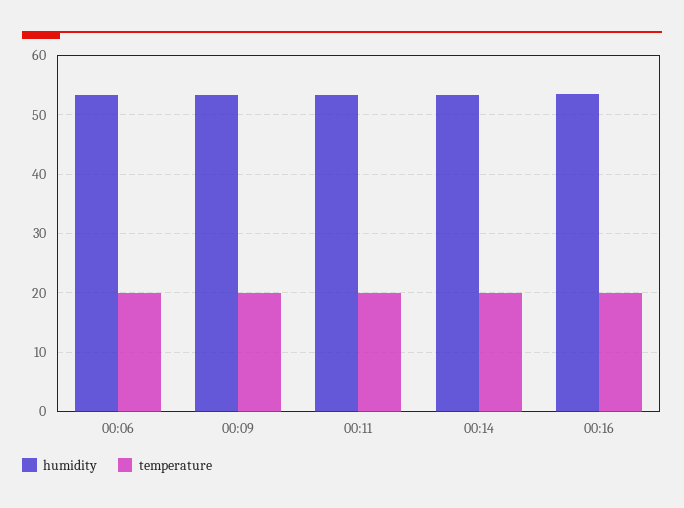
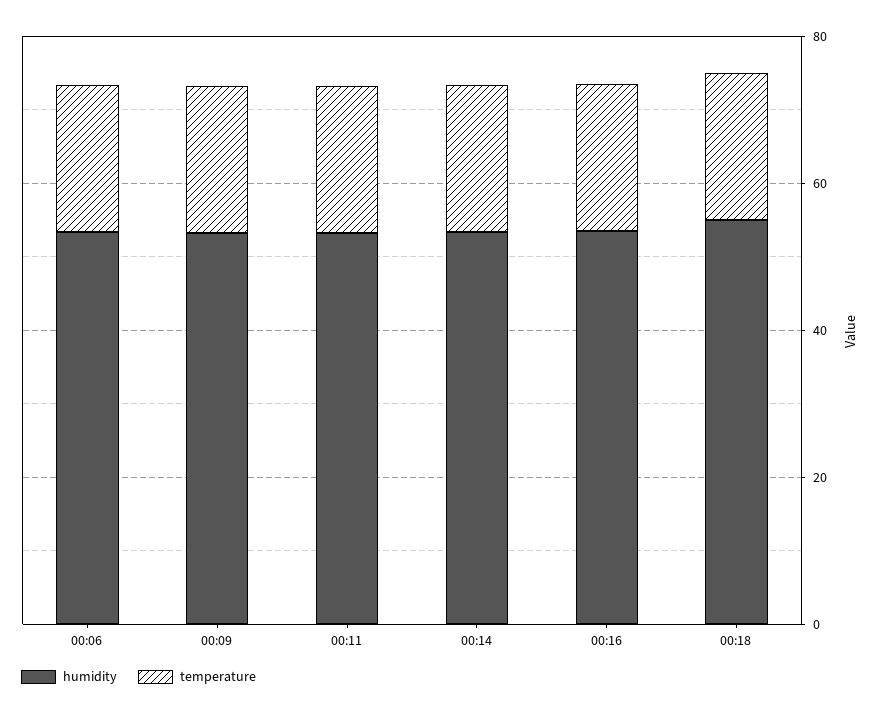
humidity, 00:18: none -> 55
temperature, 00:18: none -> 20

